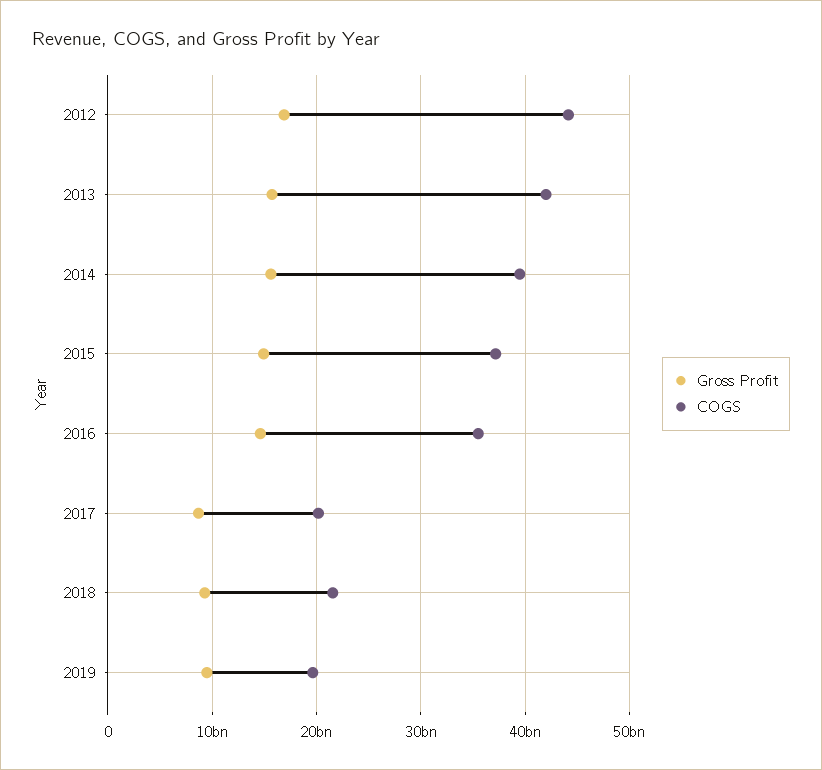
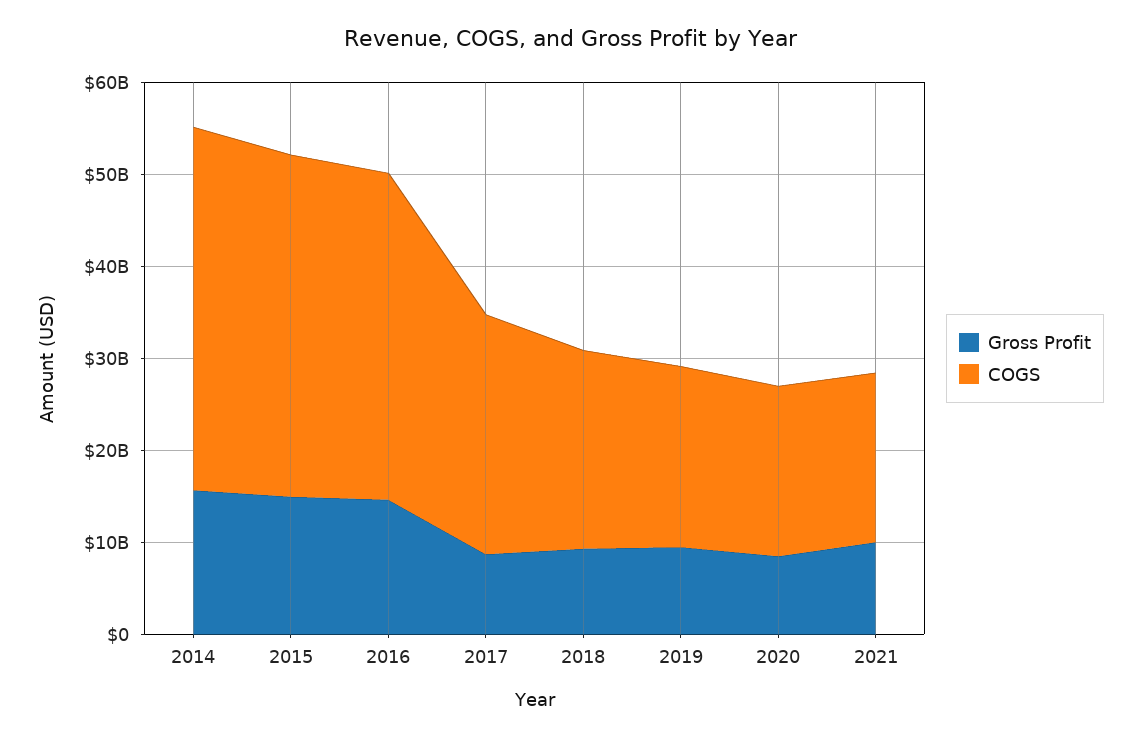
Gross Profit, 2012: 17000000000 -> none
COGS, 2012: 44000000000 -> none
Gross Profit, 2013: 16000000000 -> none
COGS, 2013: 42000000000 -> none
COGS, 2017: 20000000000 -> 26000000000
Gross Profit, 2020: none -> 8000000000
COGS, 2020: none -> 18000000000
Gross Profit, 2021: none -> 10000000000
COGS, 2021: none -> 18000000000

